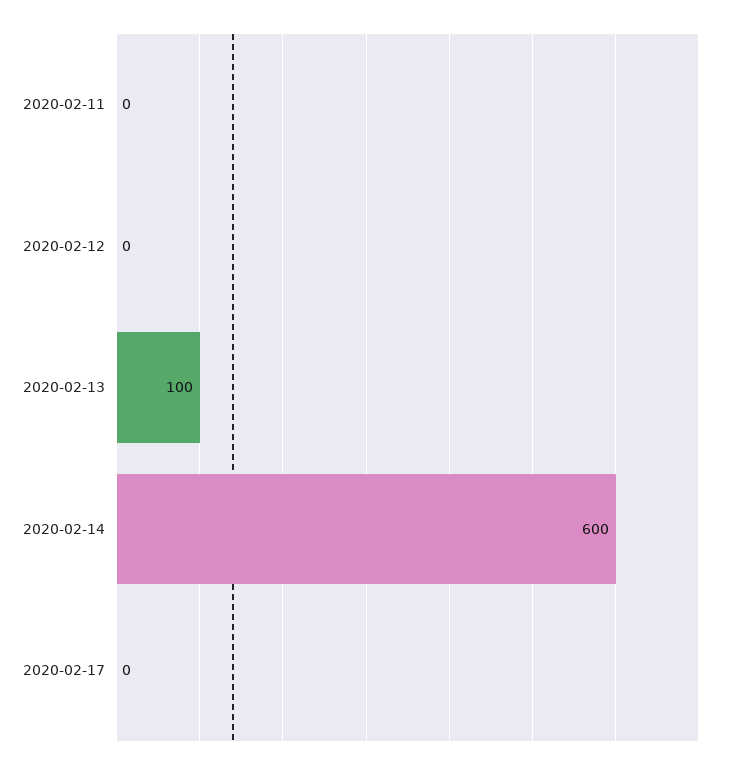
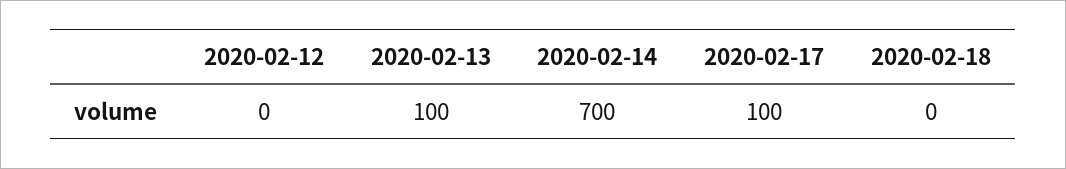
2020-02-11: 0 -> none
2020-02-14: 600 -> 700
2020-02-17: 0 -> 100
2020-02-18: none -> 0

